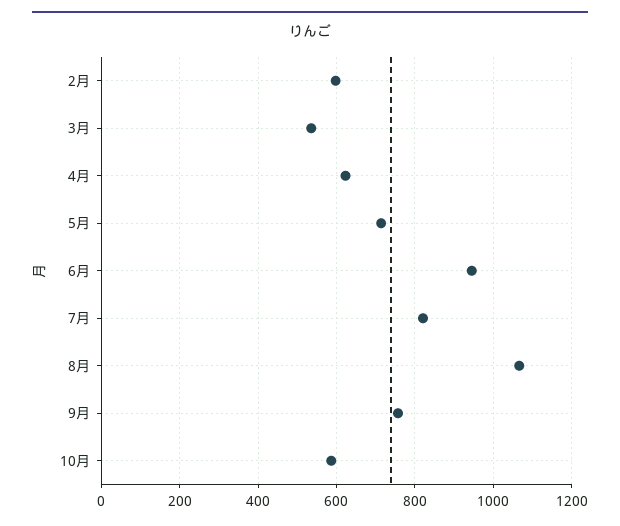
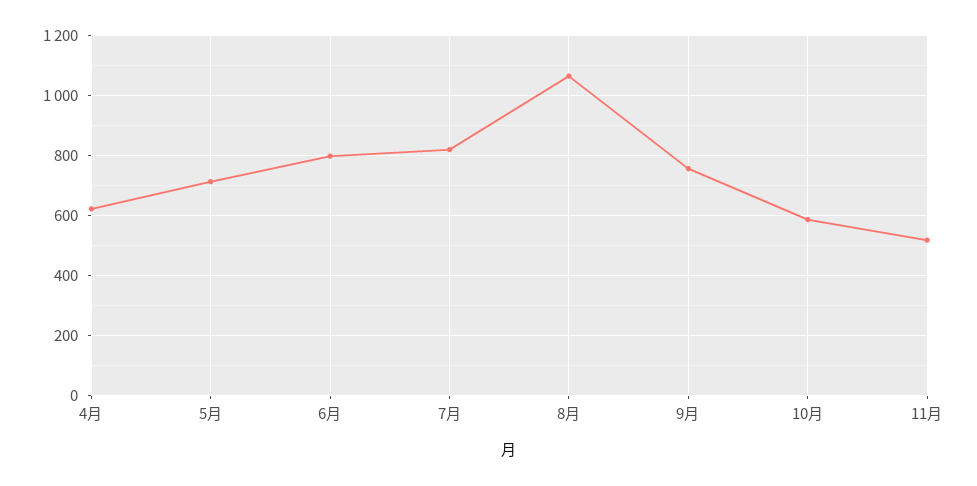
2月: 600 -> none
3月: 540 -> none
6月: 940 -> 800
11月: none -> 525

